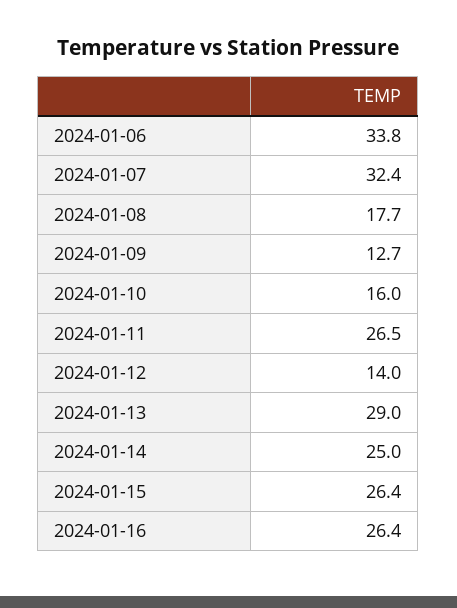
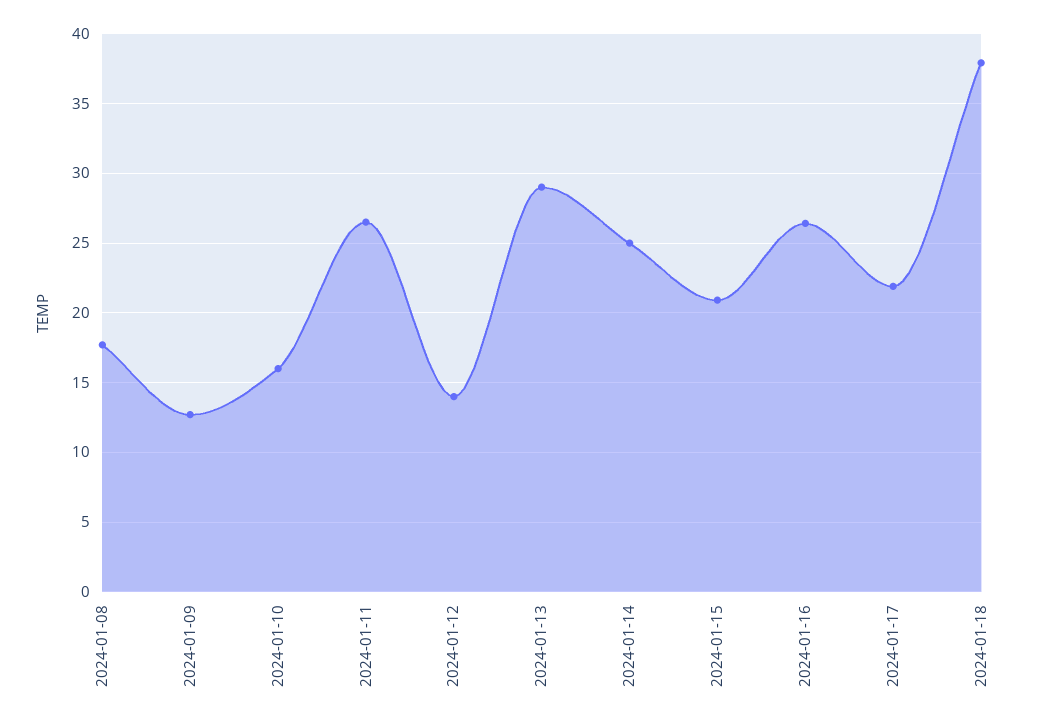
2024-01-06: 33.8 -> none
2024-01-07: 32.4 -> none
2024-01-15: 26.4 -> 21
2024-01-17: none -> 22
2024-01-18: none -> 38

